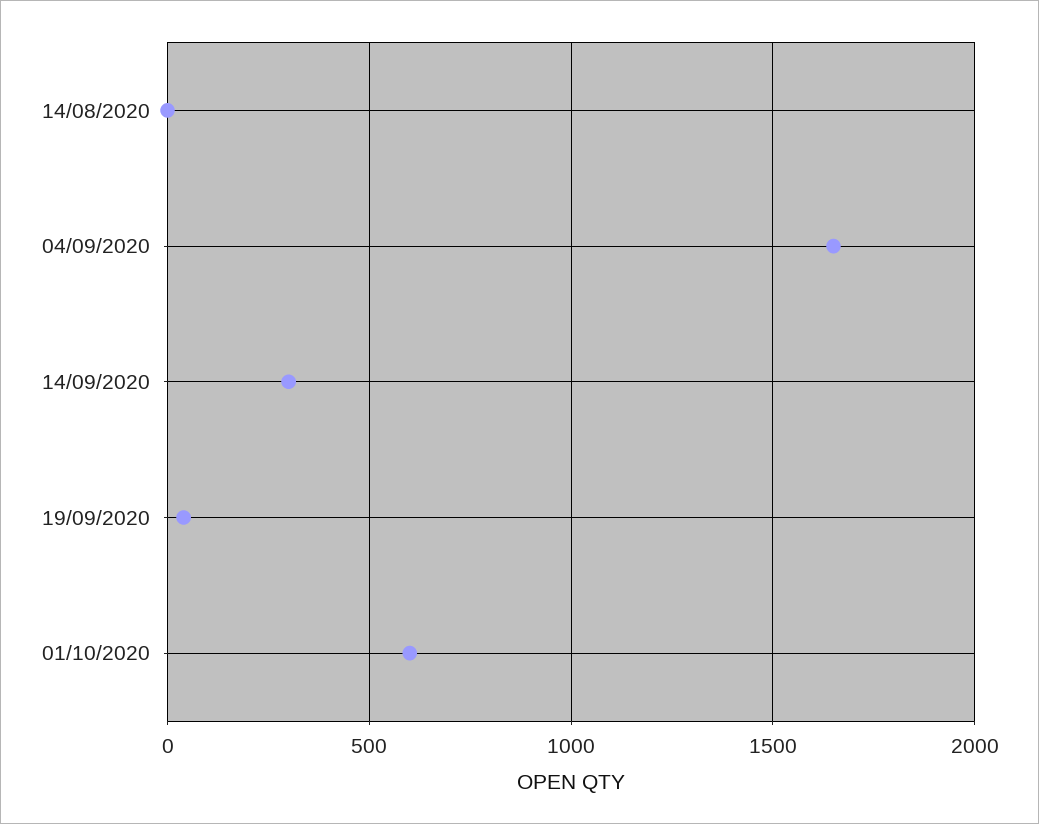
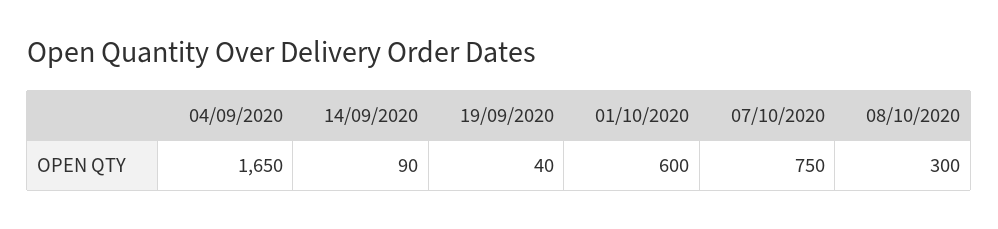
14/08/2020: 0 -> none
14/09/2020: 300 -> 90
07/10/2020: none -> 750
08/10/2020: none -> 300

